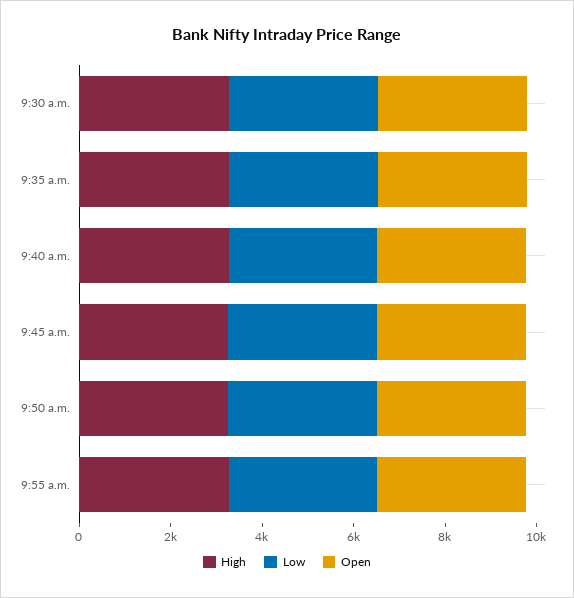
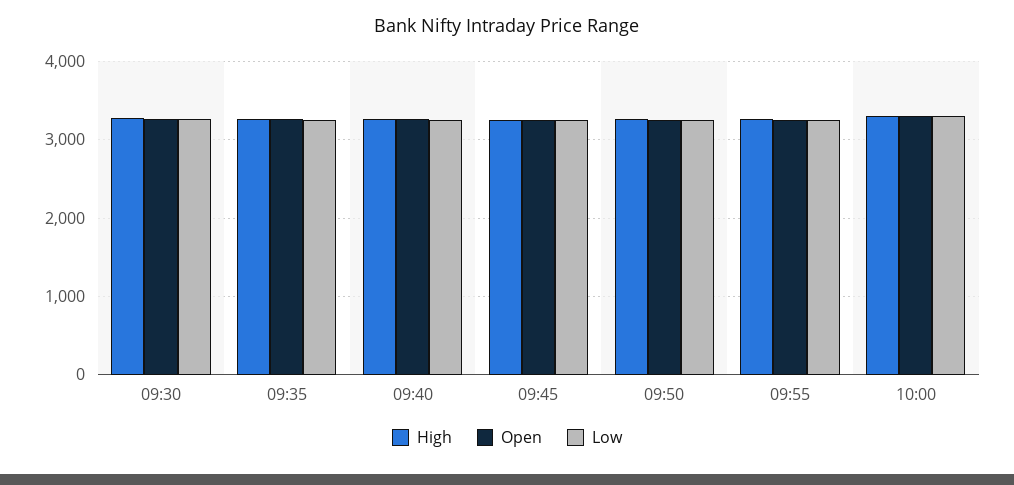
High, 10:00: none -> 3300
Open, 10:00: none -> 3300
Low, 10:00: none -> 3300

